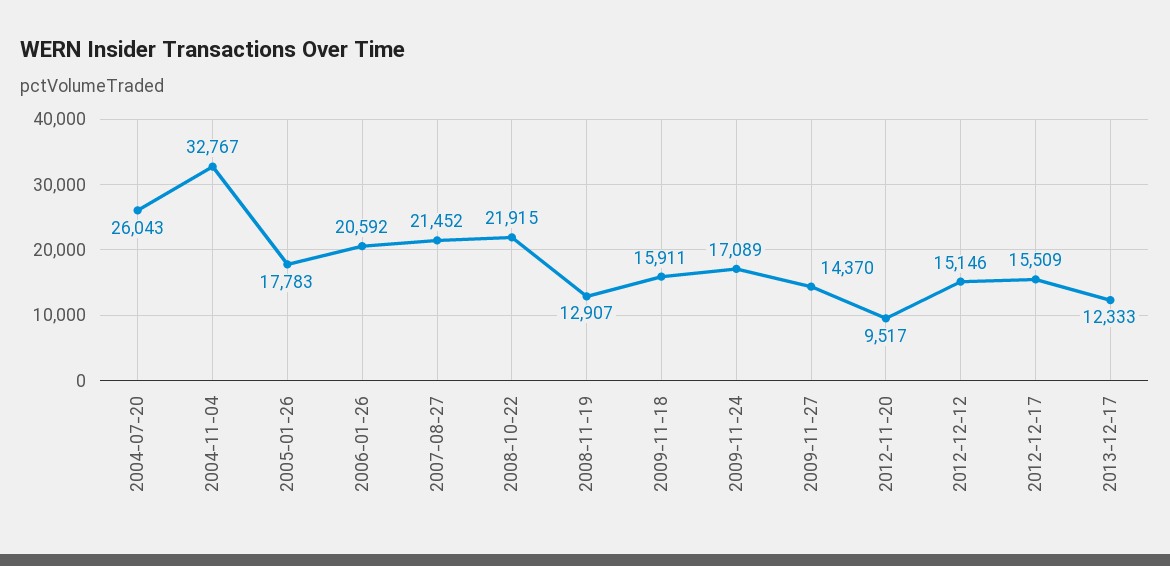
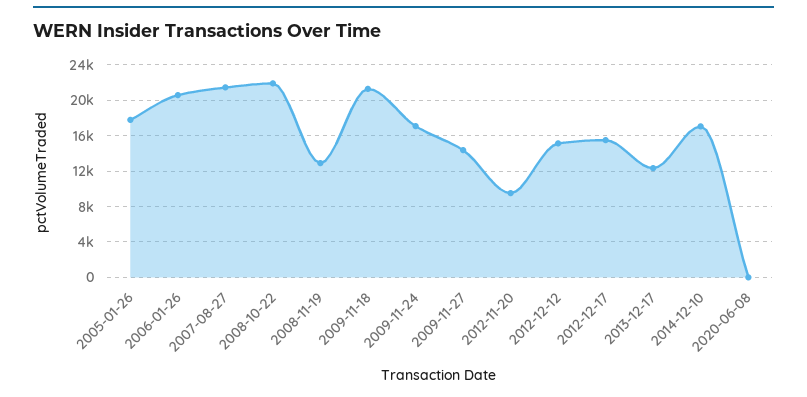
2004-07-20: 26043 -> none
2004-11-04: 32767 -> none
2009-11-18: 15911 -> 21000
2014-12-10: none -> 17000
2020-06-08: none -> 0

